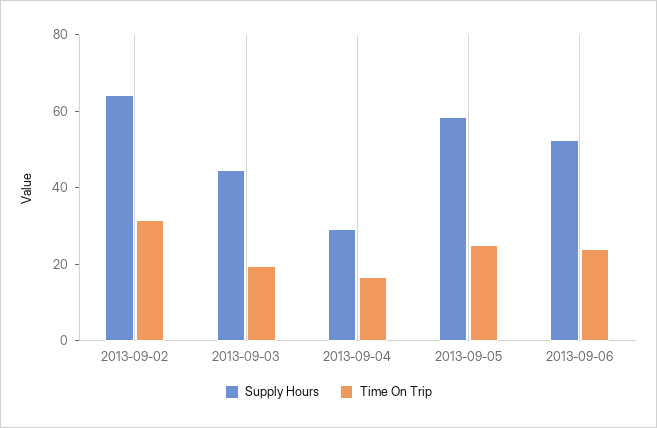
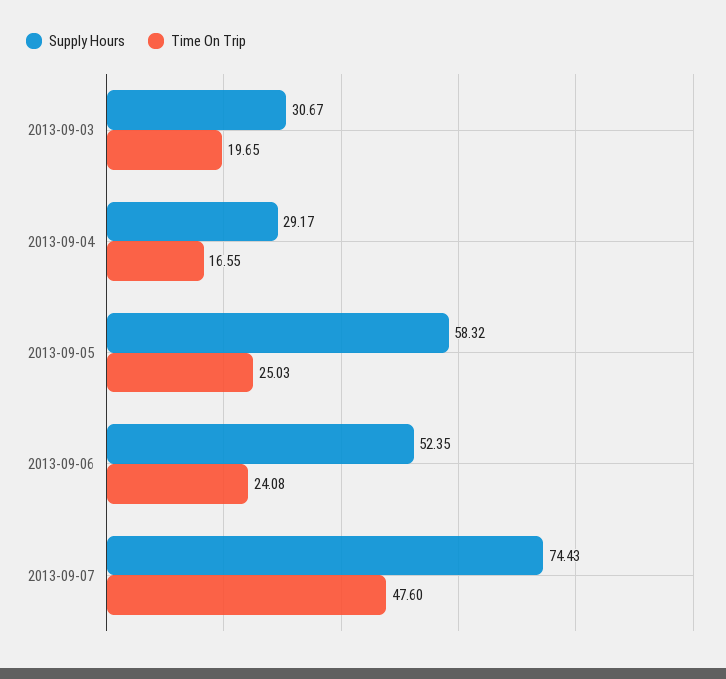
Supply Hours, 2013-09-02: 65 -> none
Time On Trip, 2013-09-02: 30 -> none
Supply Hours, 2013-09-03: 45 -> 30.67
Supply Hours, 2013-09-07: none -> 74.43
Time On Trip, 2013-09-07: none -> 47.6

